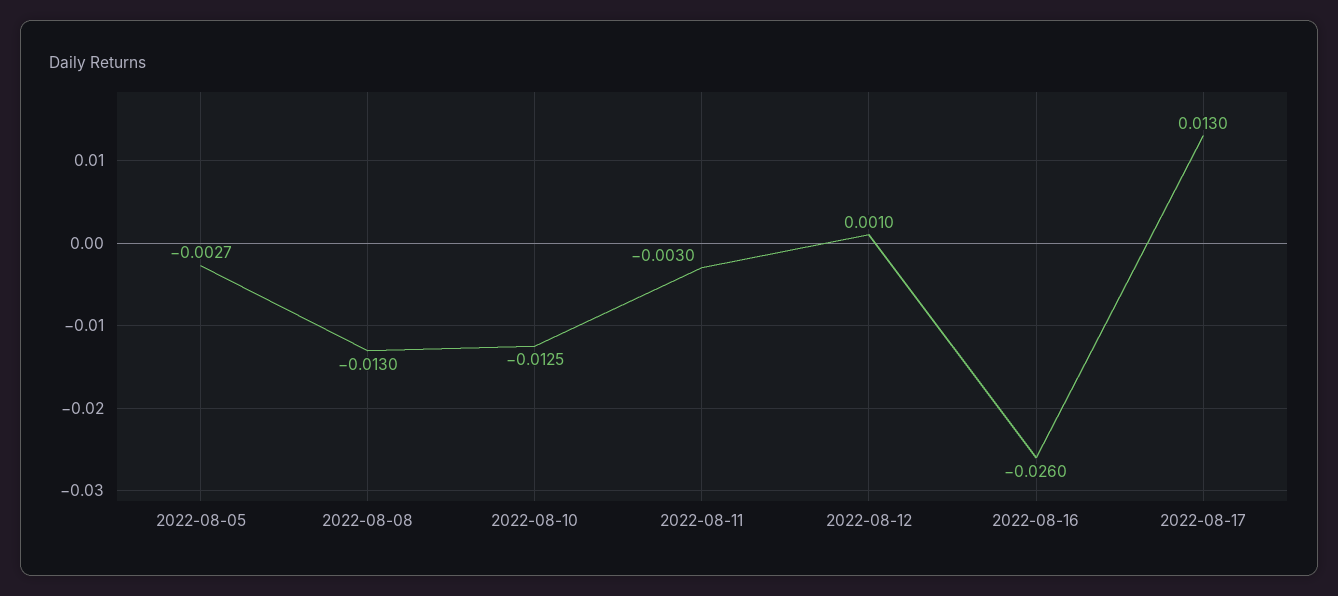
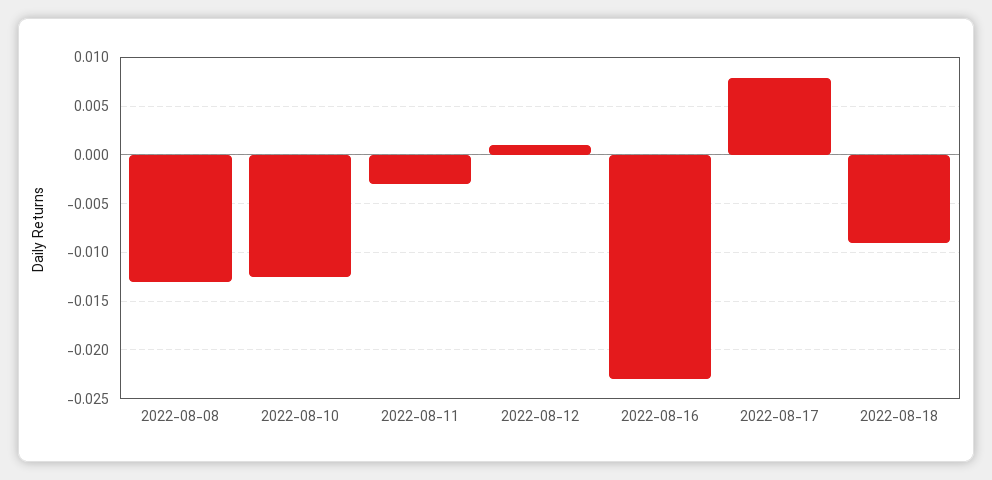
2022-08-05: -0.0027 -> none
2022-08-16: -0.026 -> -0.023
2022-08-17: 0.013 -> 0.008
2022-08-18: none -> -0.009

